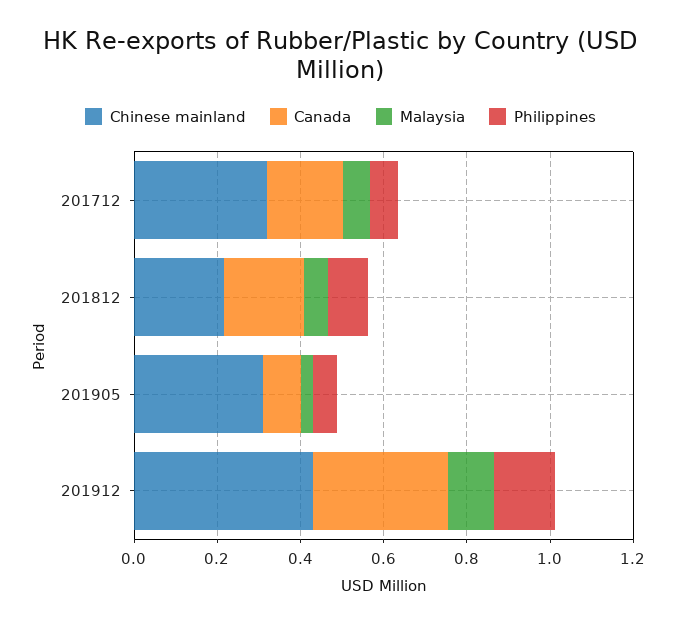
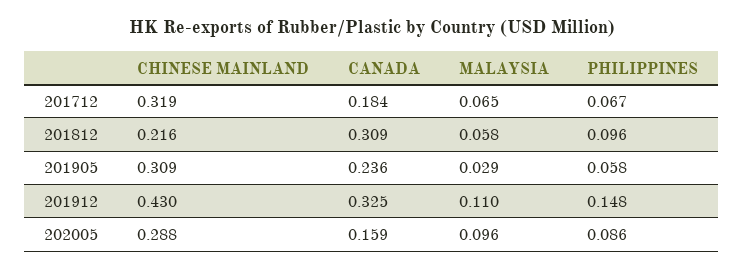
Canada, 201812: 0.2 -> 0.309
Canada, 201905: 0.1 -> 0.236
Chinese mainland, 202005: none -> 0.288
Canada, 202005: none -> 0.159
Malaysia, 202005: none -> 0.096
Philippines, 202005: none -> 0.086

